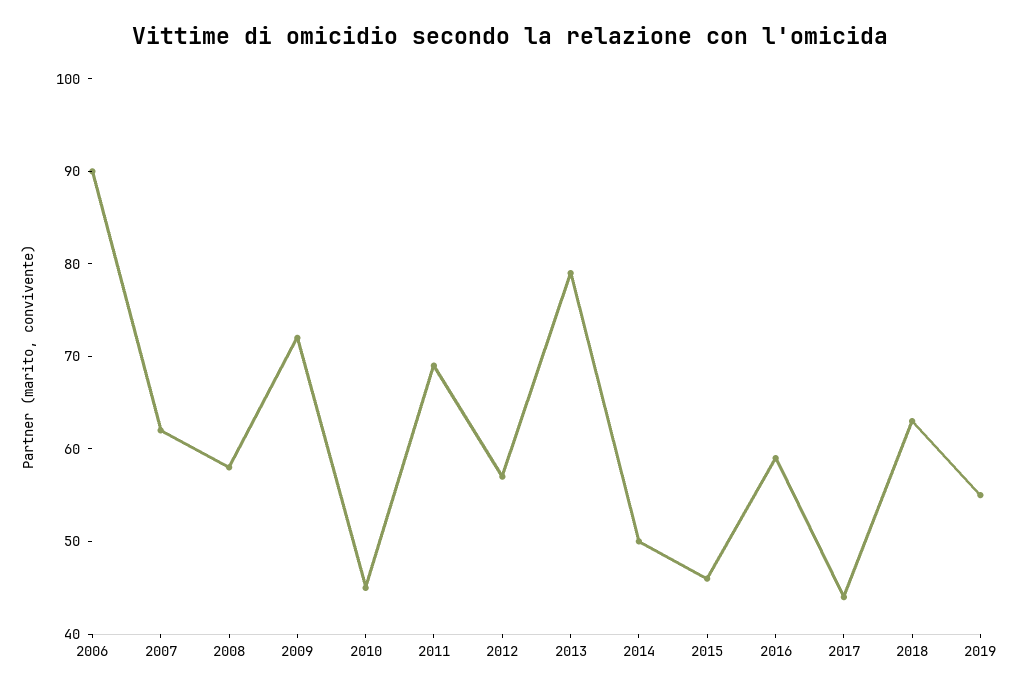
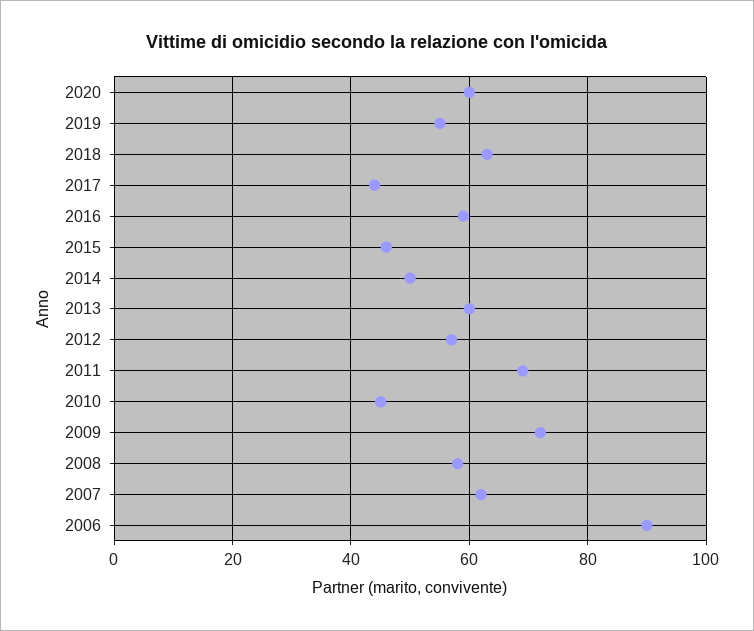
2013: 79 -> 60
2020: none -> 60

